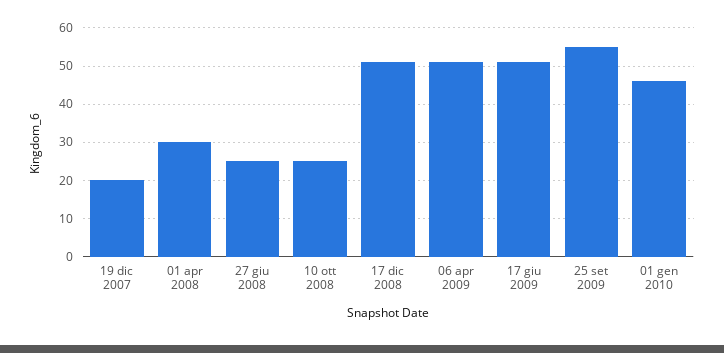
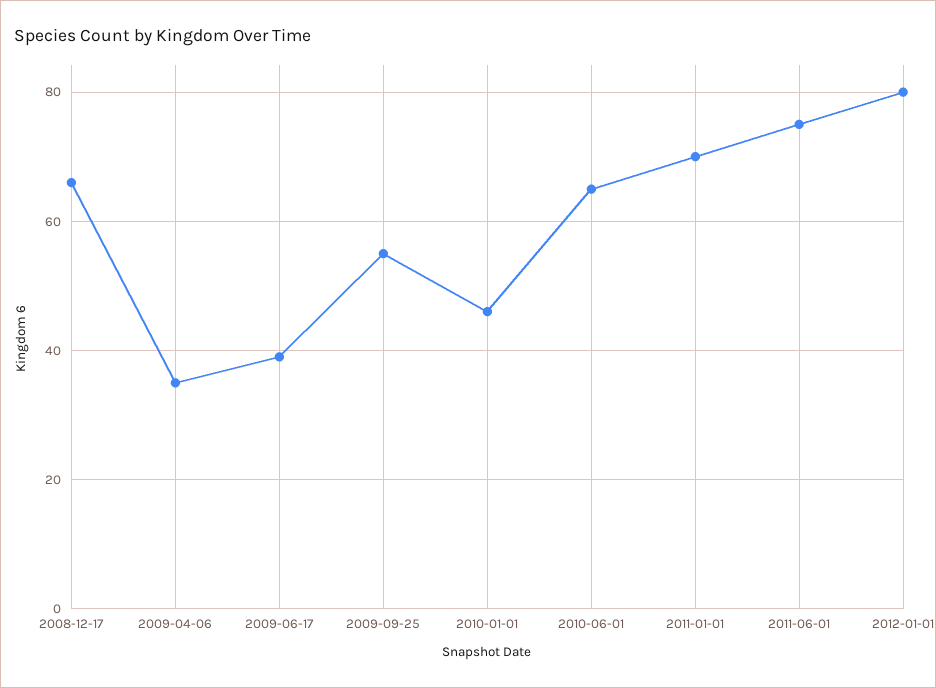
19 dic 2007: 20 -> none
01 apr 2008: 30 -> none
27 giu 2008: 25 -> none
10 ott 2008: 25 -> none
17 dic 2008: 50 -> 65
06 apr 2009: 50 -> 35
17 giu 2009: 50 -> 40
2010-06-01: none -> 65
2011-01-01: none -> 70
2011-06-01: none -> 75
2012-01-01: none -> 80

